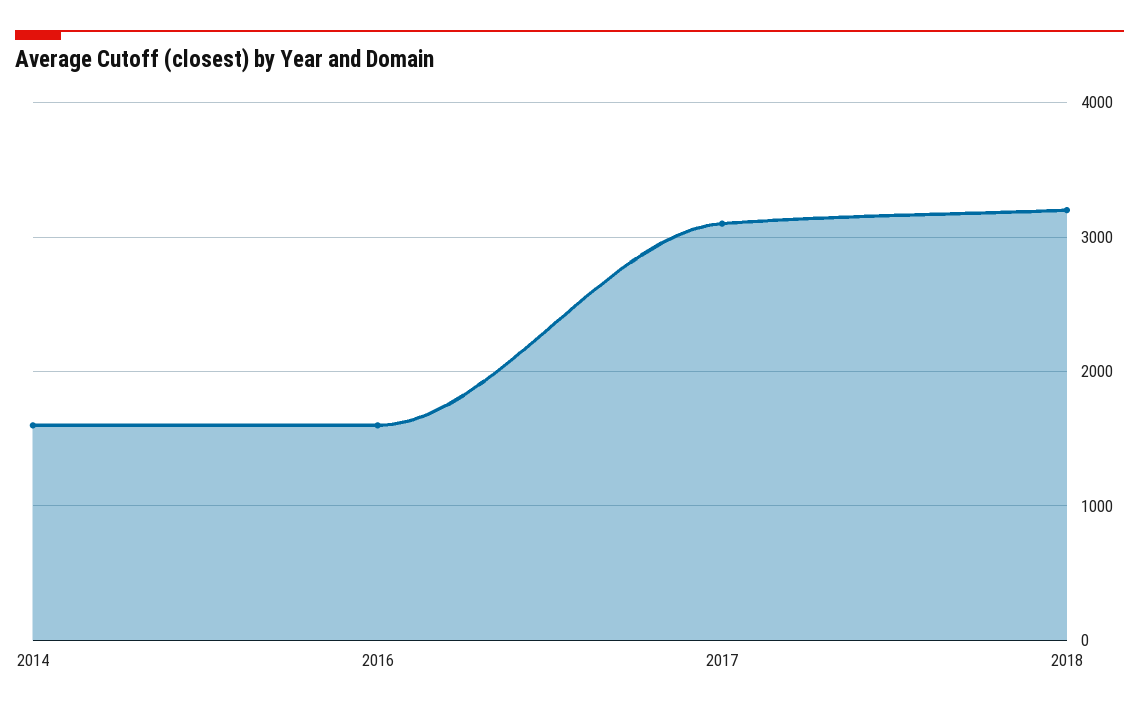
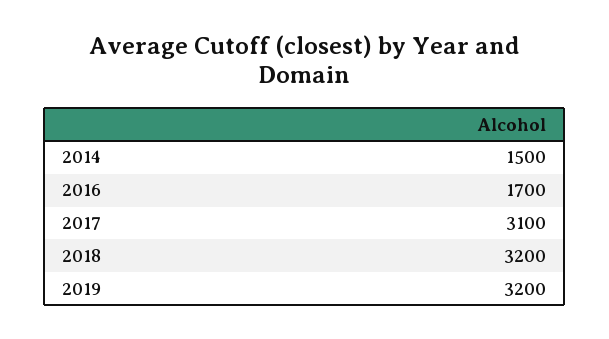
2014: 1600 -> 1500
2016: 1600 -> 1700
2019: none -> 3200

